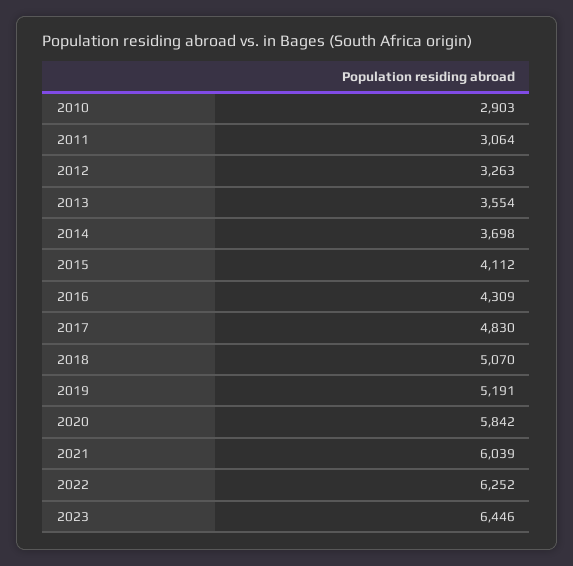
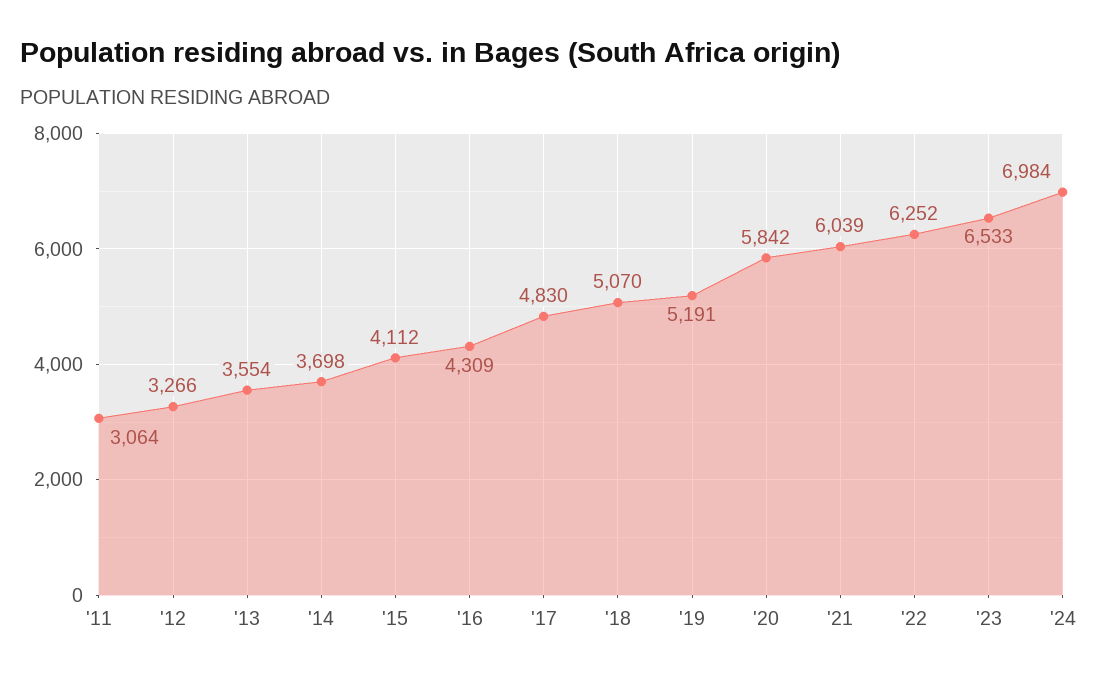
2010: 2903 -> none
2012: 3263 -> 3266
2023: 6446 -> 6533
'24: none -> 6984

